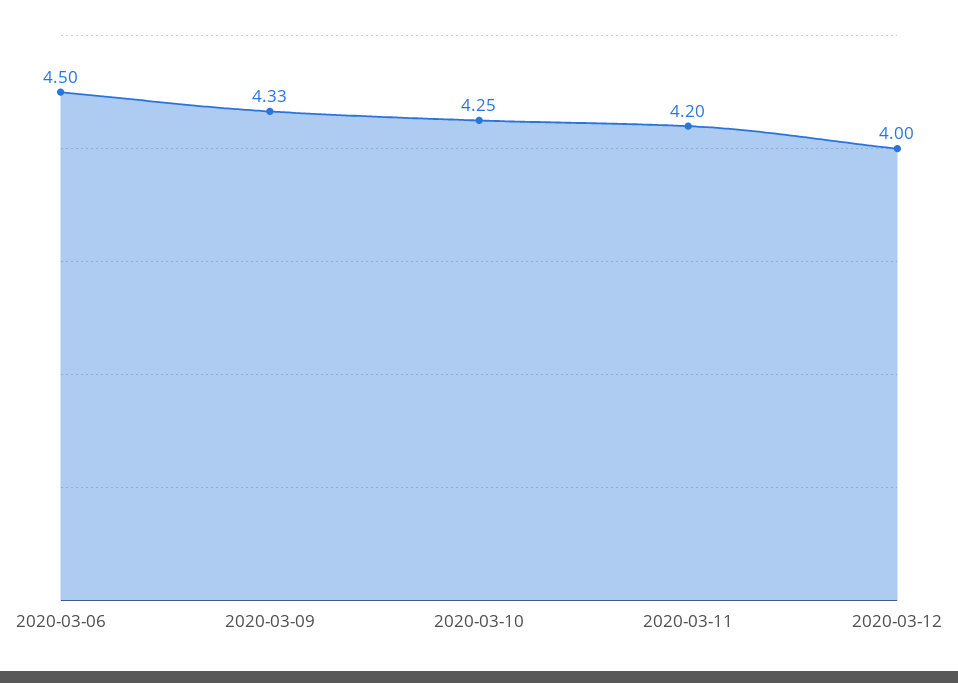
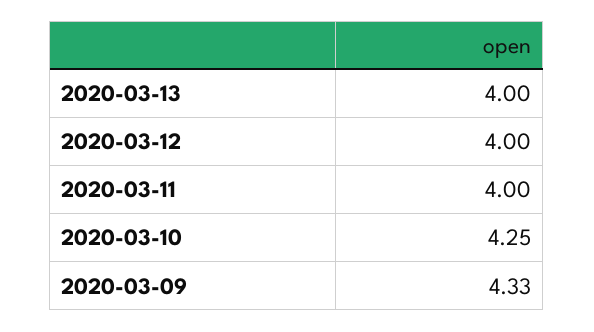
2020-03-06: 4.5 -> none
2020-03-11: 4.2 -> 4
2020-03-13: none -> 4

